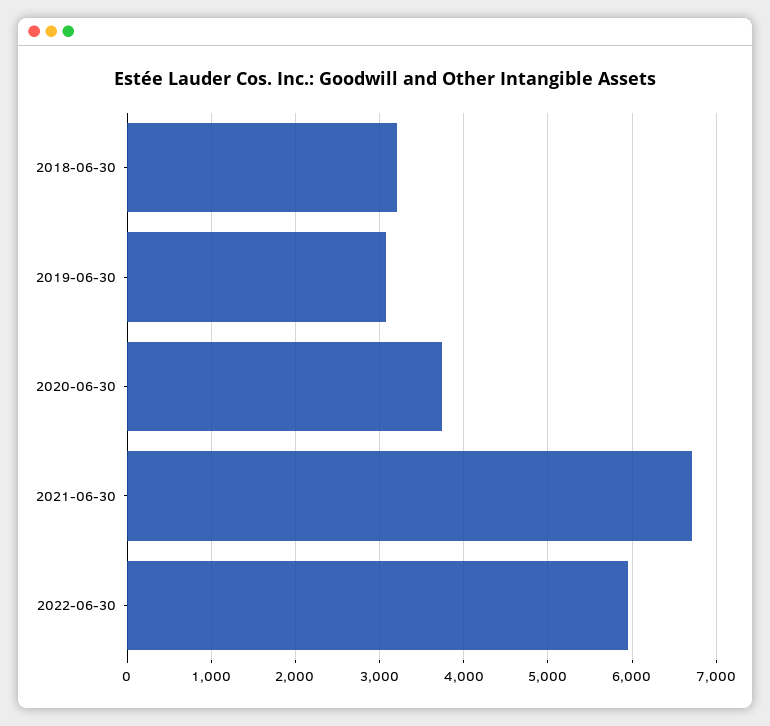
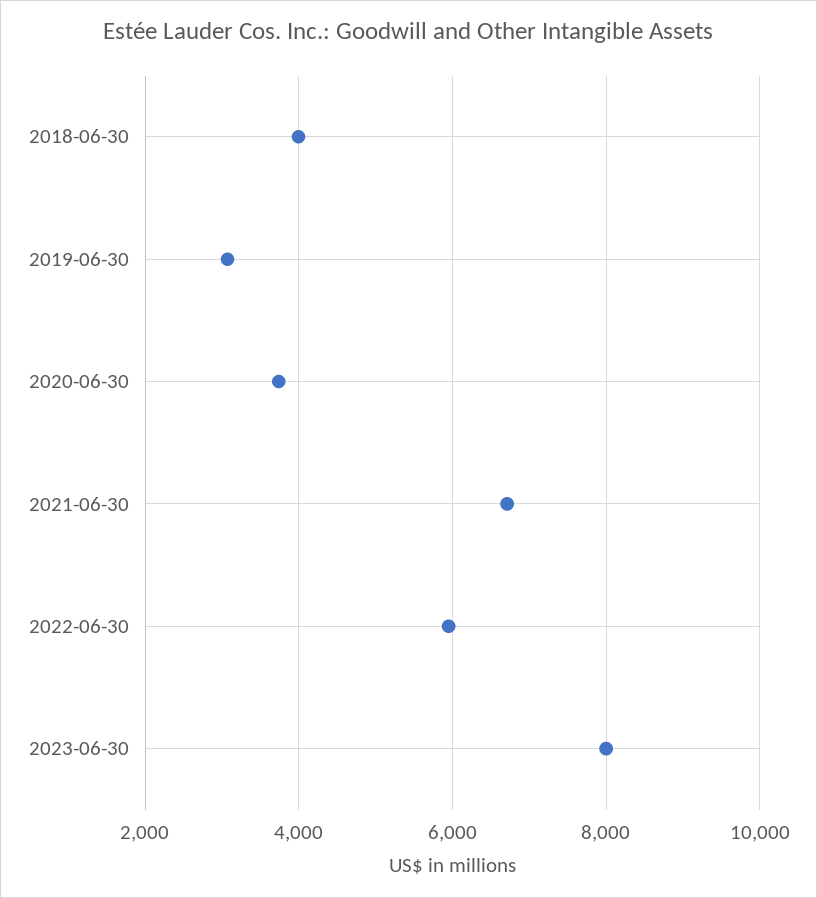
2018-06-30: 3200 -> 4000
2023-06-30: none -> 8000

